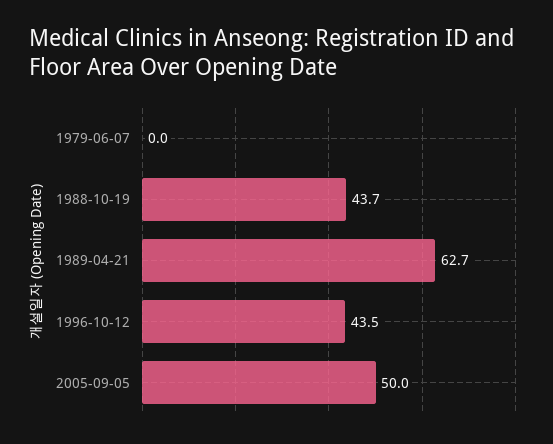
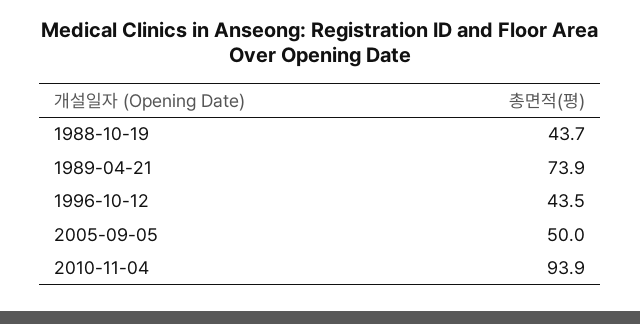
1979-06-07: 0 -> none
1989-04-21: 62.7 -> 73.9
2010-11-04: none -> 93.9

